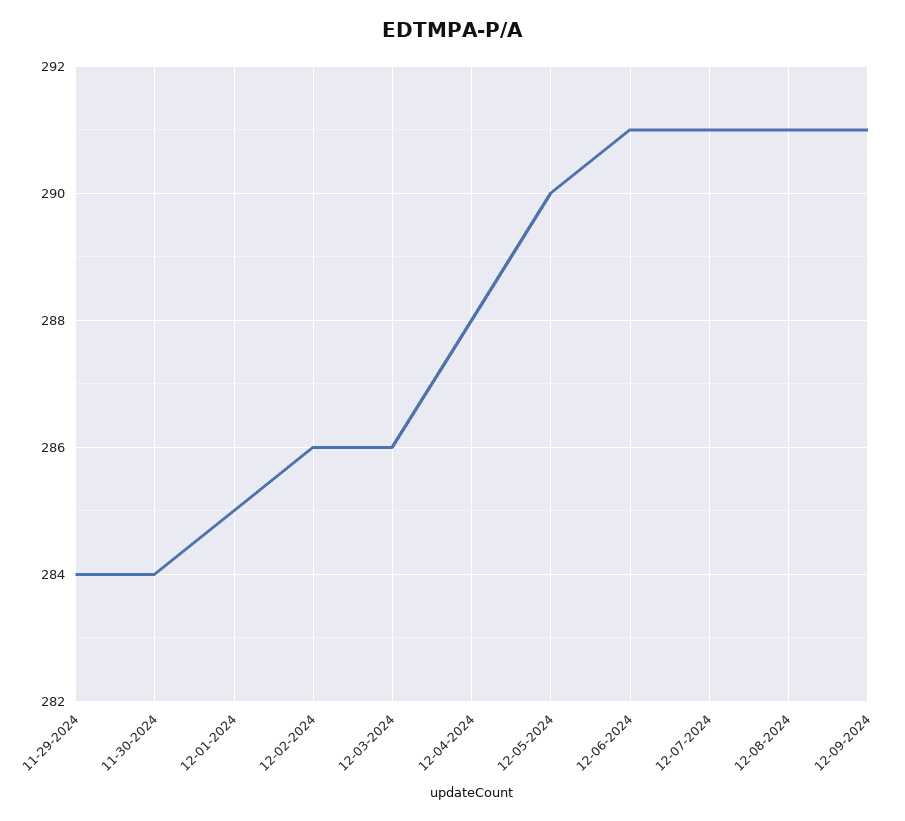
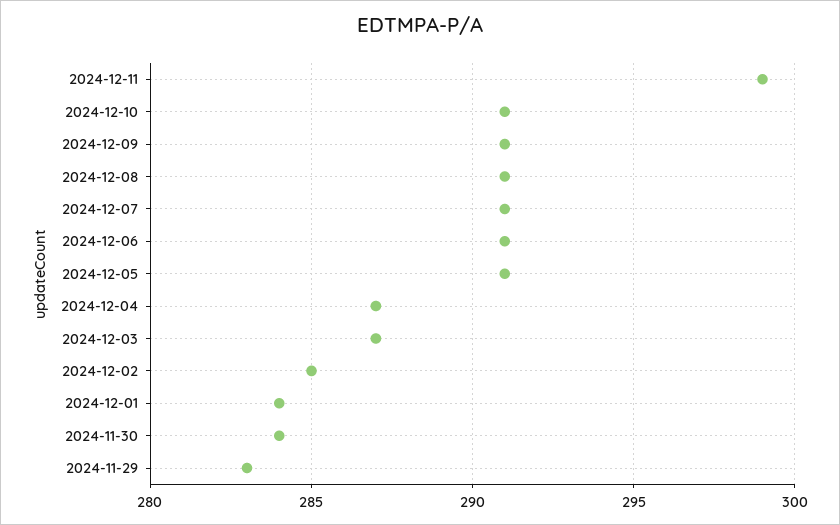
11-29-2024: 284 -> 283
12-01-2024: 285 -> 284
12-02-2024: 286 -> 285
12-03-2024: 286 -> 287
12-04-2024: 288 -> 287
12-05-2024: 290 -> 291
2024-12-11: none -> 299
2024-12-10: none -> 291

